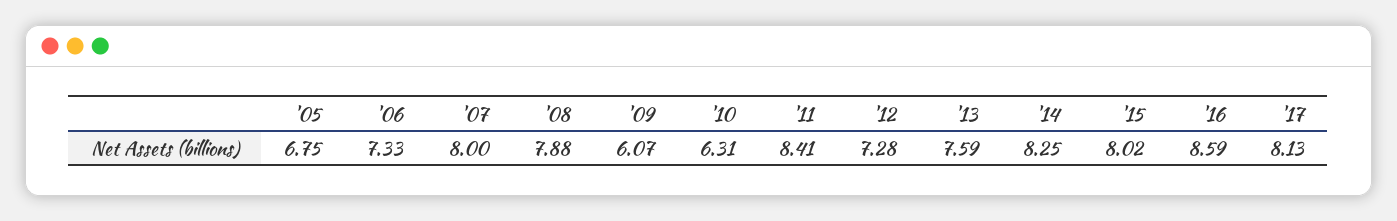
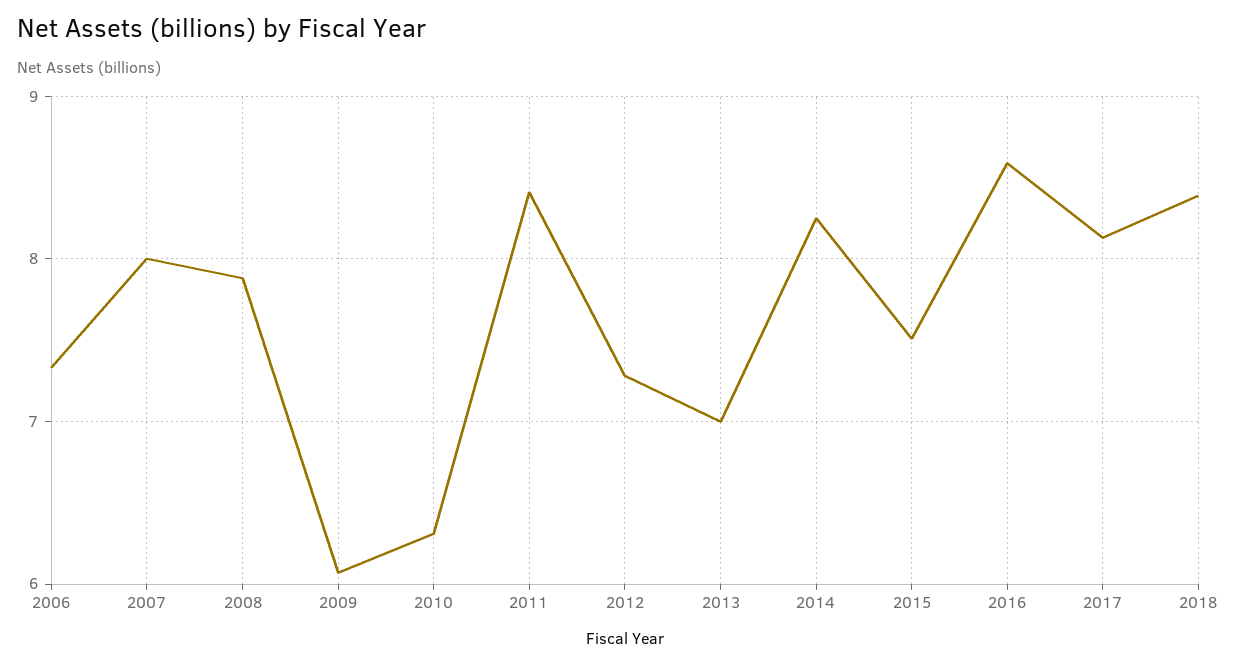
'05: 6.75 -> none
'13: 7.59 -> 7
'15: 8.02 -> 7.5
2018: none -> 8.4

